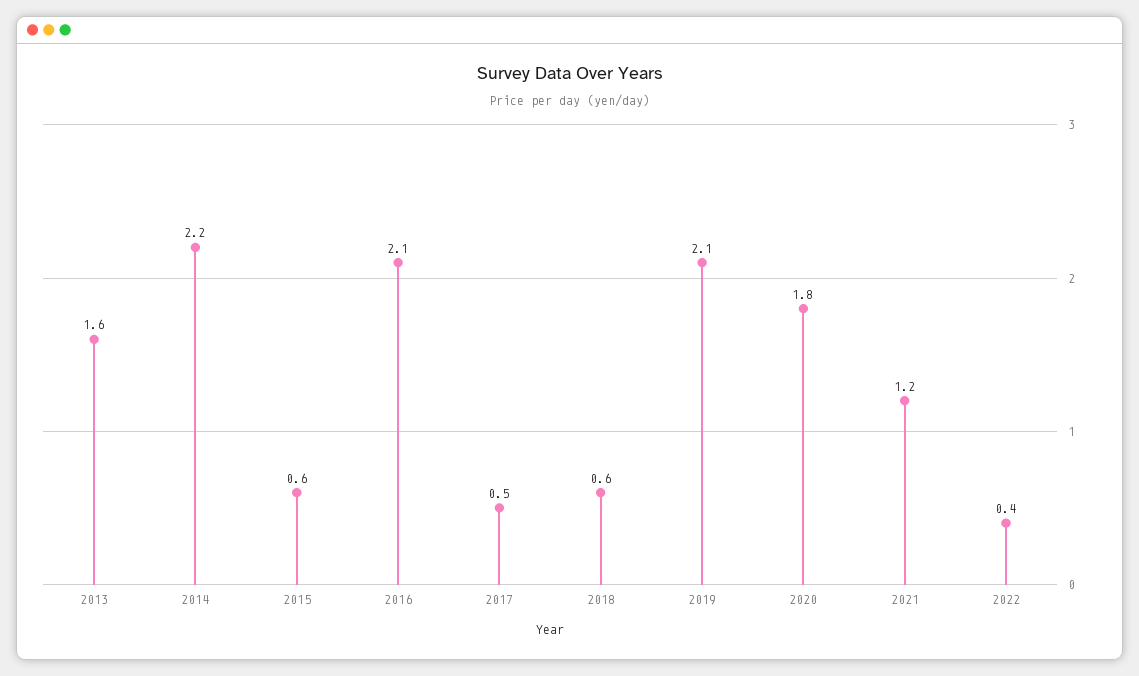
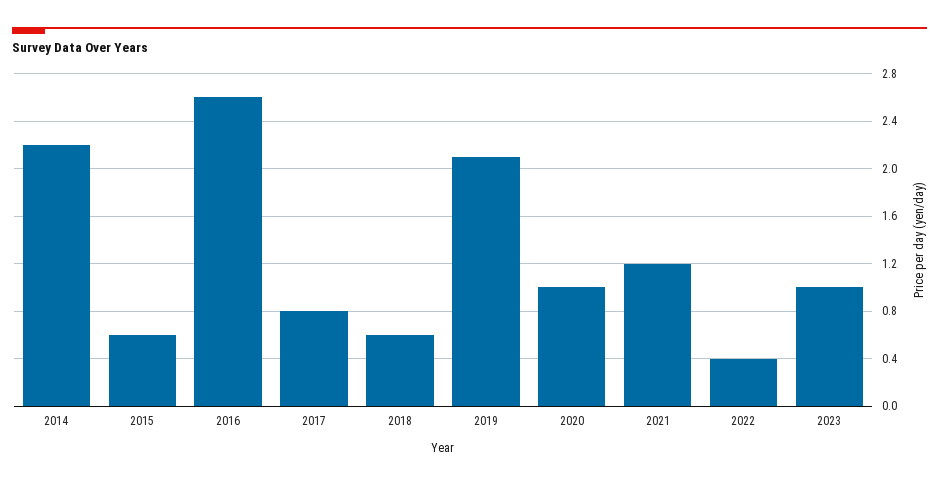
2013: 1.6 -> none
2016: 2.1 -> 2.6
2017: 0.5 -> 0.8
2020: 1.8 -> 1
2023: none -> 1

